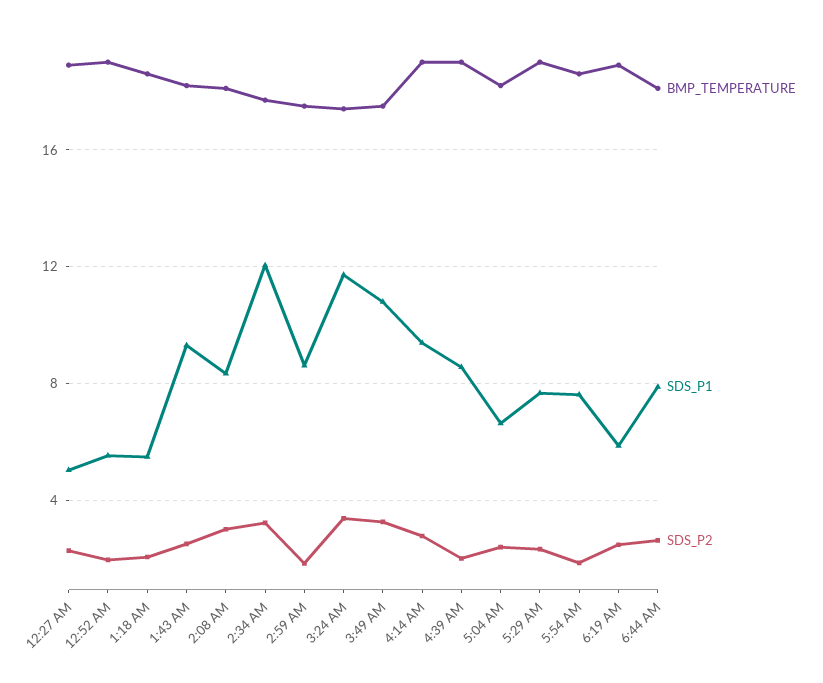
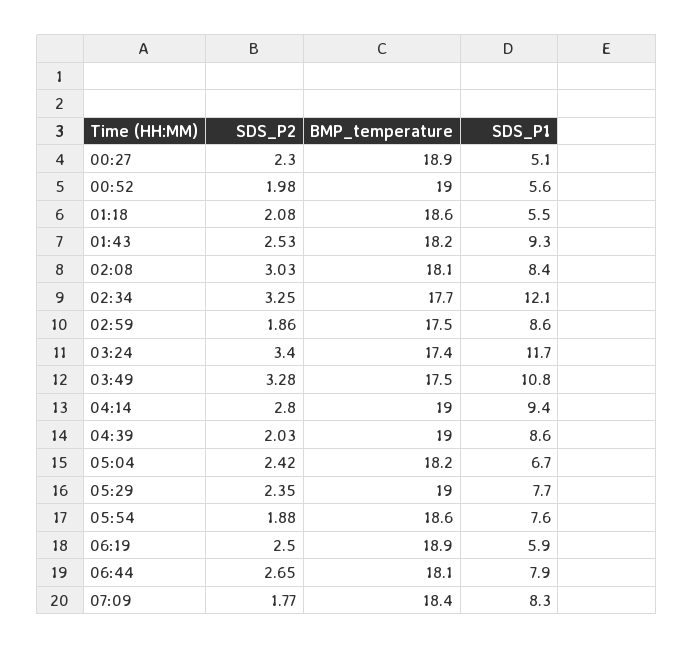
SDS_P2, 07:09: none -> 1.77
BMP_TEMPERATURE, 07:09: none -> 18.4
SDS_P1, 07:09: none -> 8.3

